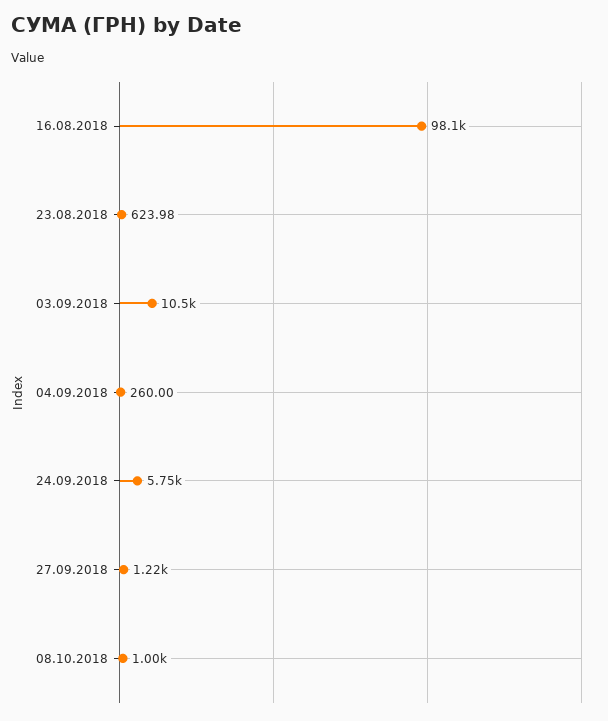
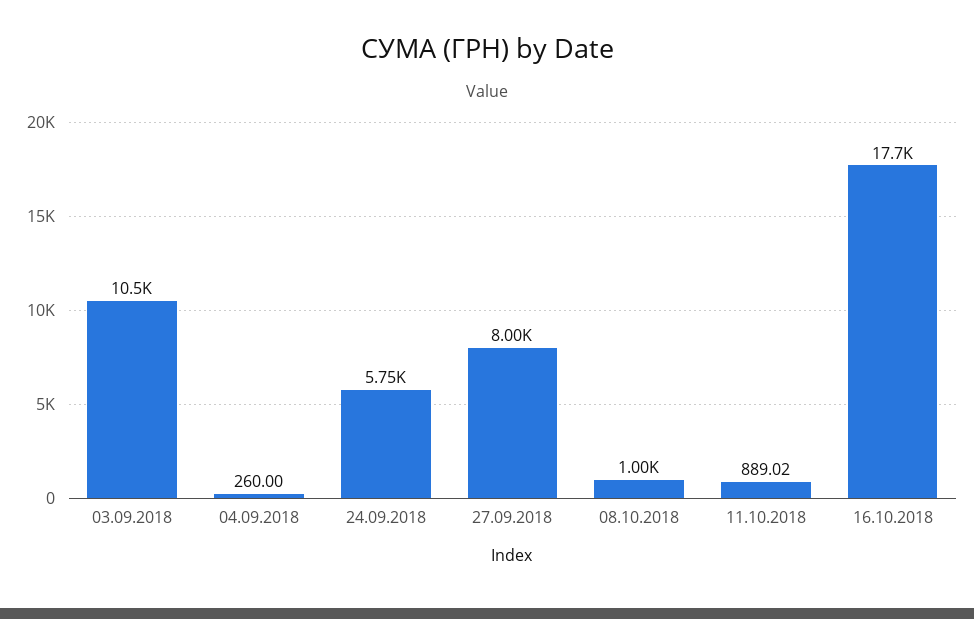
16.08.2018: 98100 -> none
23.08.2018: 623.98 -> none
27.09.2018: 1220 -> 8000
11.10.2018: none -> 889.02
16.10.2018: none -> 17700

